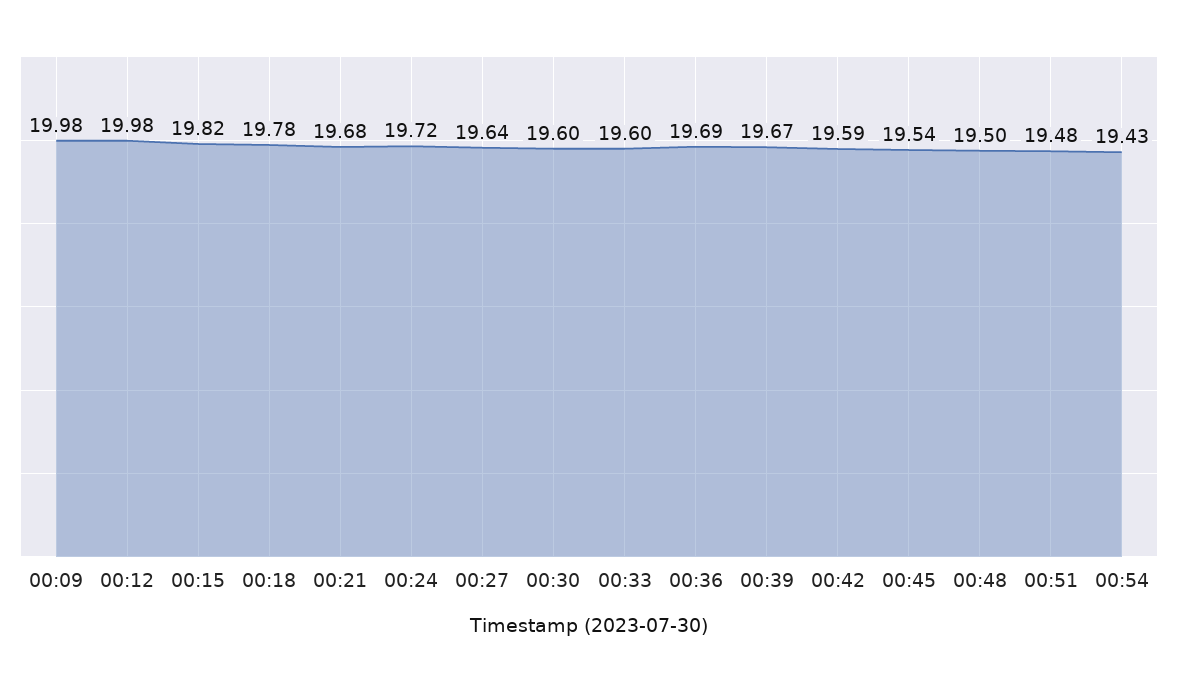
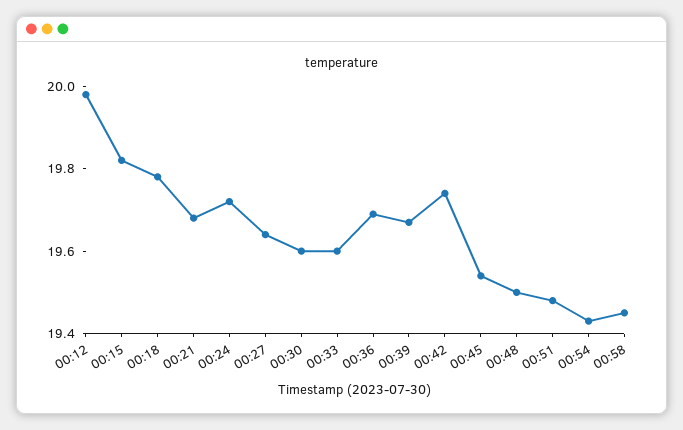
00:09: 19.98 -> none
00:42: 19.59 -> 19.75
00:58: none -> 19.45

